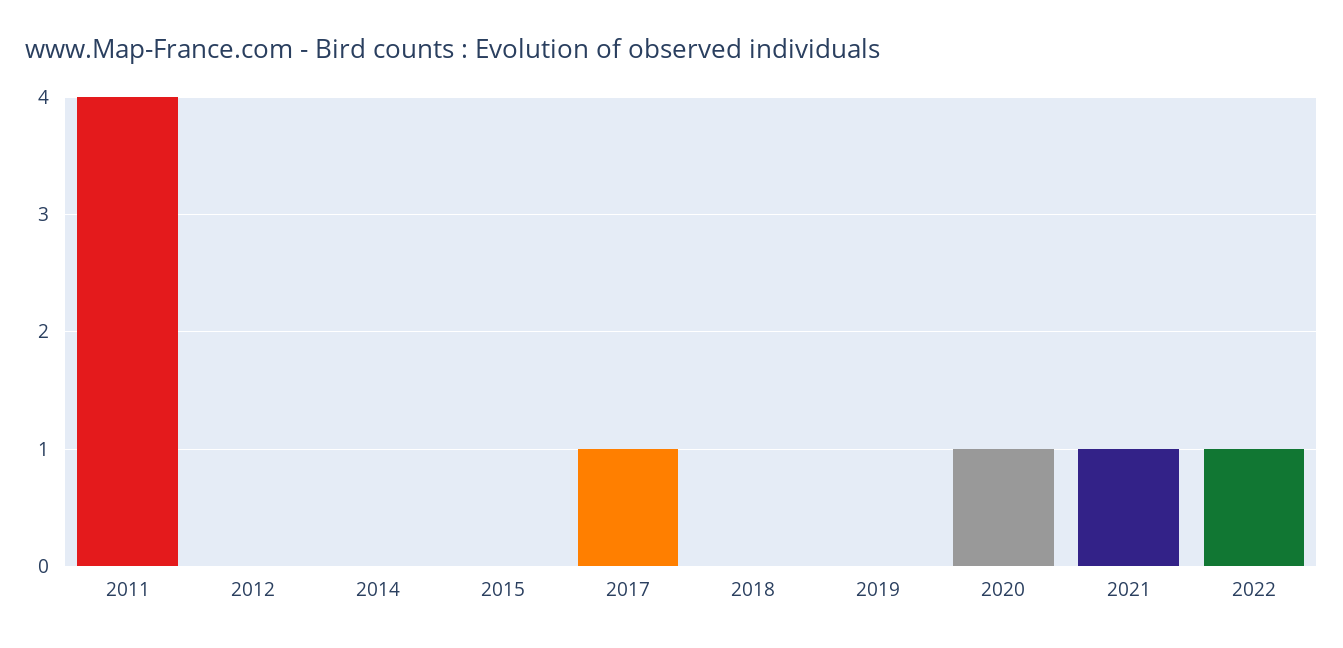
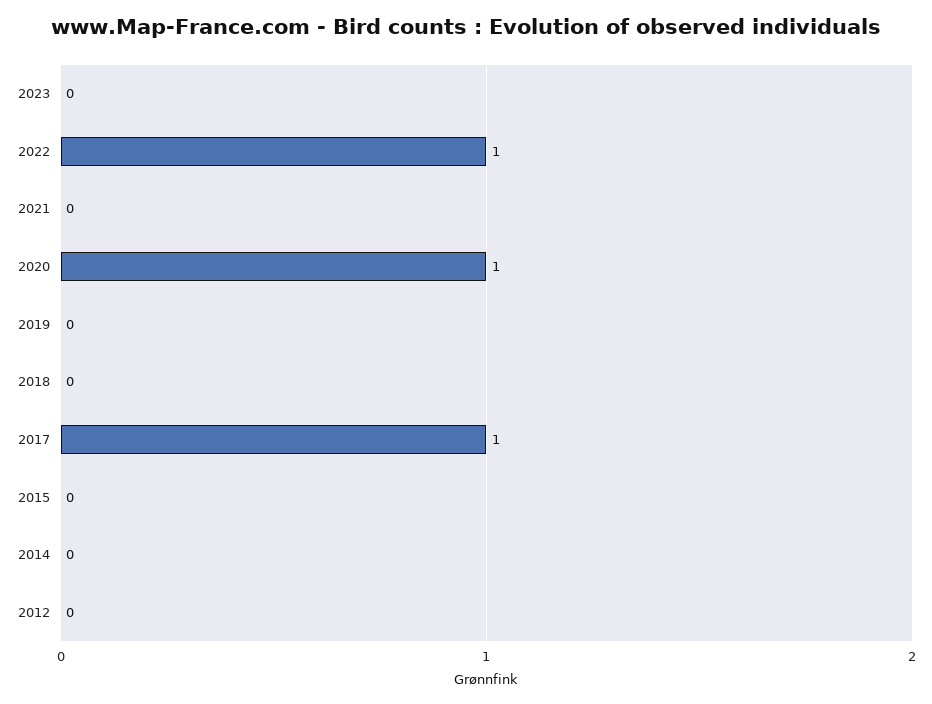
2011: 4 -> none
2021: 1 -> 0
2023: none -> 0

